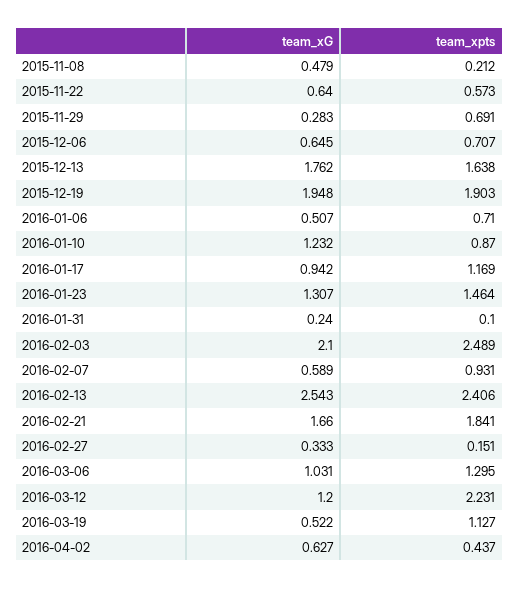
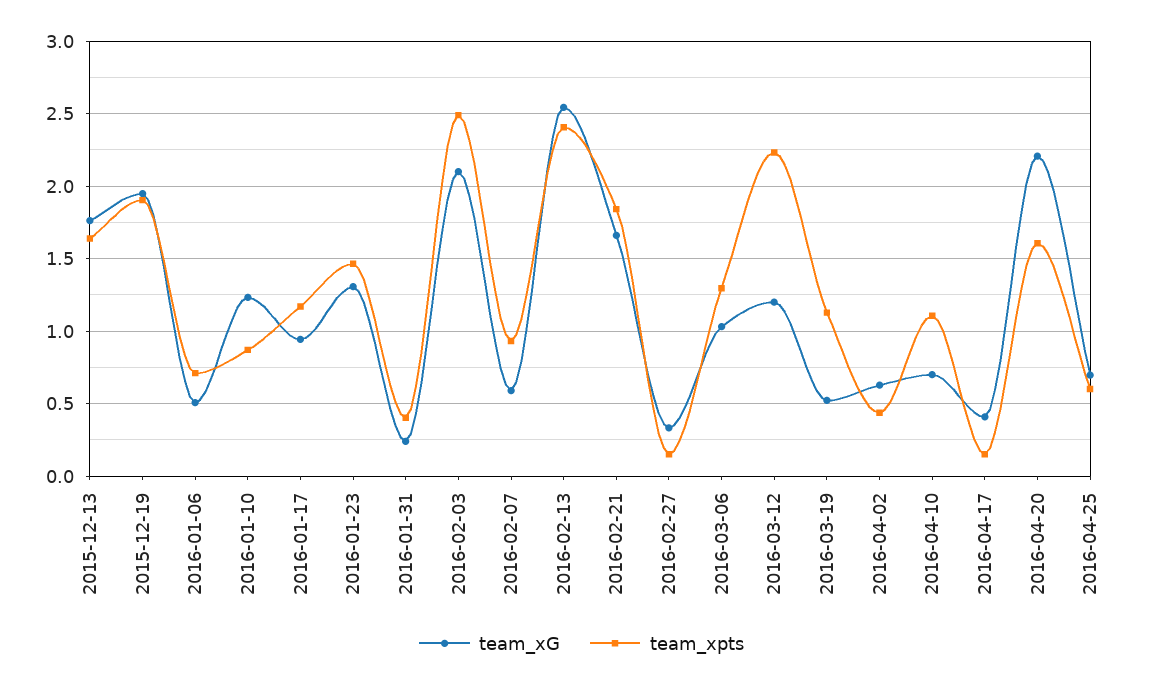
team_xG, 2015-11-08: 0.479 -> none
team_xpts, 2015-11-08: 0.212 -> none
team_xG, 2015-11-22: 0.64 -> none
team_xpts, 2015-11-22: 0.573 -> none
team_xG, 2015-11-29: 0.283 -> none
team_xpts, 2015-11-29: 0.691 -> none
team_xG, 2015-12-06: 0.645 -> none
team_xpts, 2015-12-06: 0.707 -> none
team_xpts, 2016-01-31: 0.1 -> 0.4
team_xG, 2016-04-10: none -> 0.7
team_xpts, 2016-04-10: none -> 1.1
team_xG, 2016-04-17: none -> 0.4
team_xpts, 2016-04-17: none -> 0.15
team_xG, 2016-04-20: none -> 2.2
team_xpts, 2016-04-20: none -> 1.6
team_xG, 2016-04-25: none -> 0.7
team_xpts, 2016-04-25: none -> 0.6

